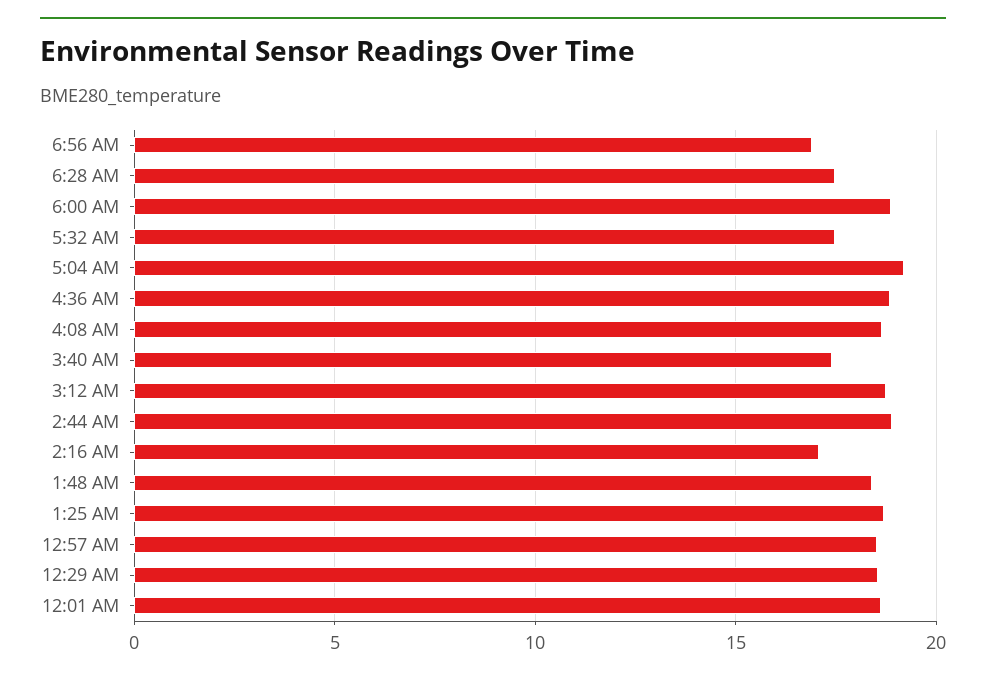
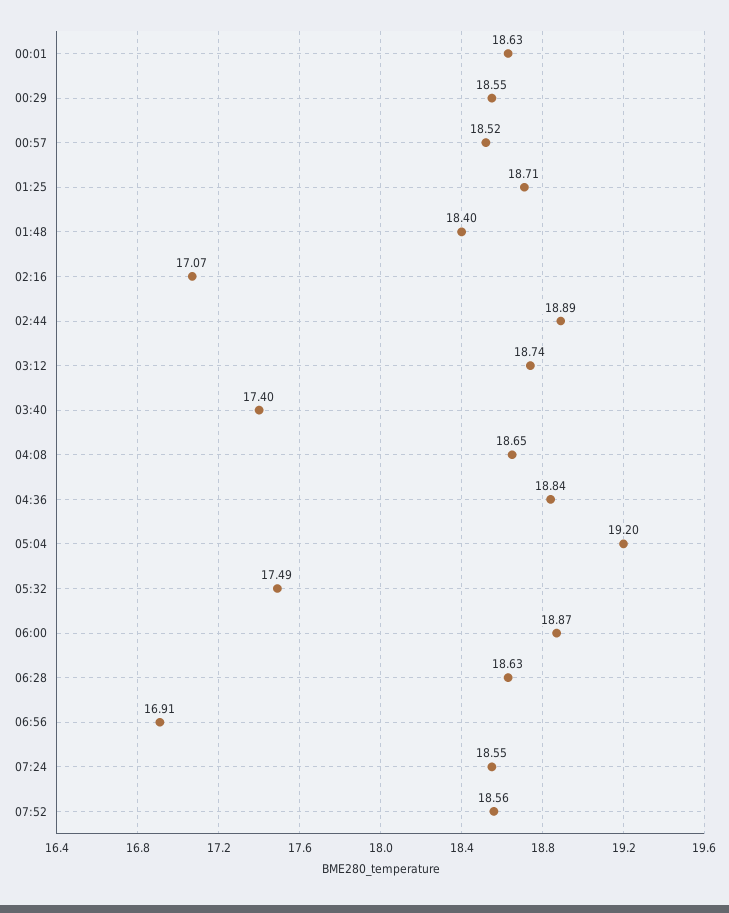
6:28 AM: 17.5 -> 18.63
07:24: none -> 18.55
07:52: none -> 18.56

